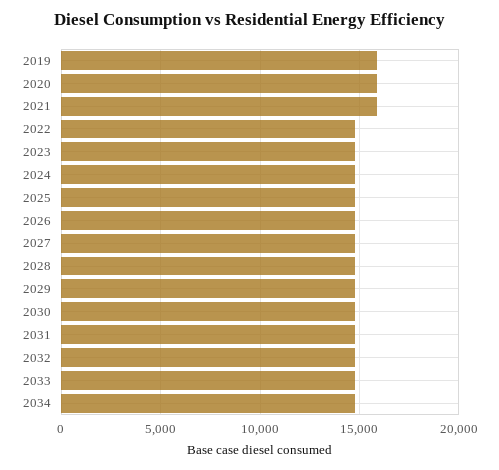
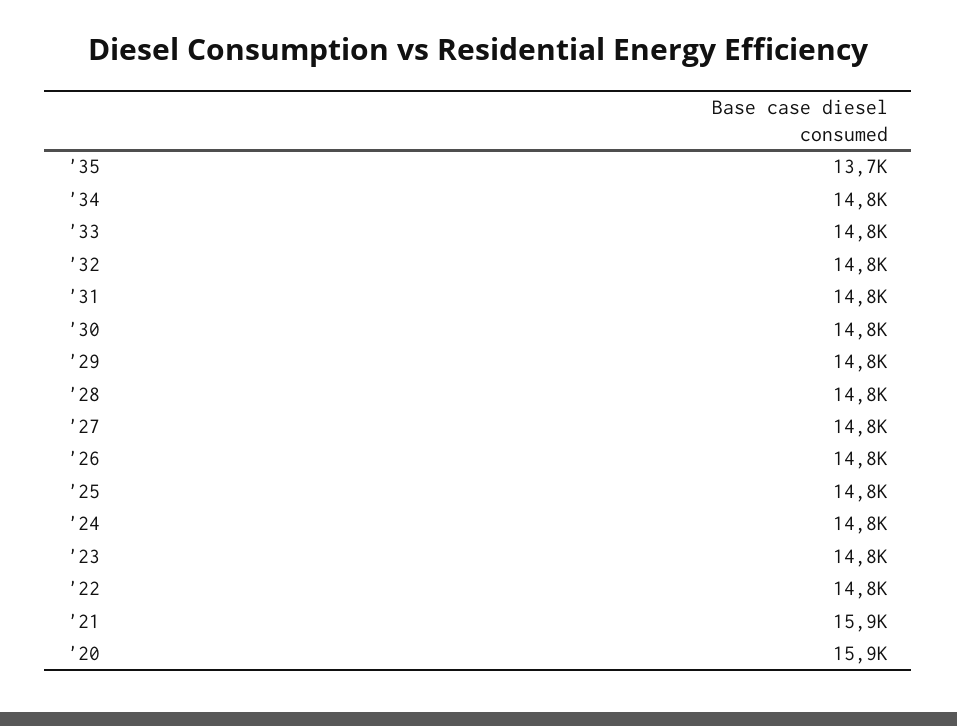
2019: 16000 -> none
'35: none -> 13700

